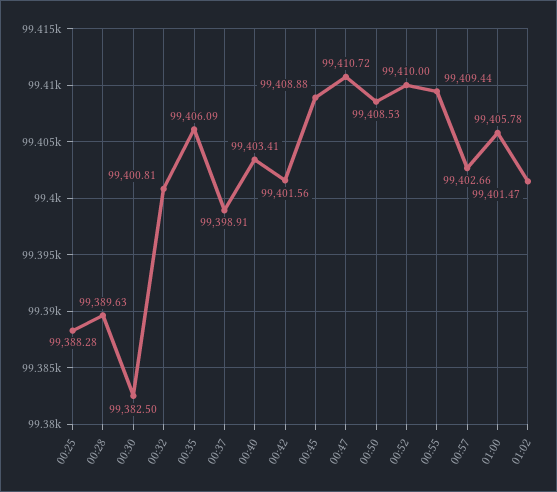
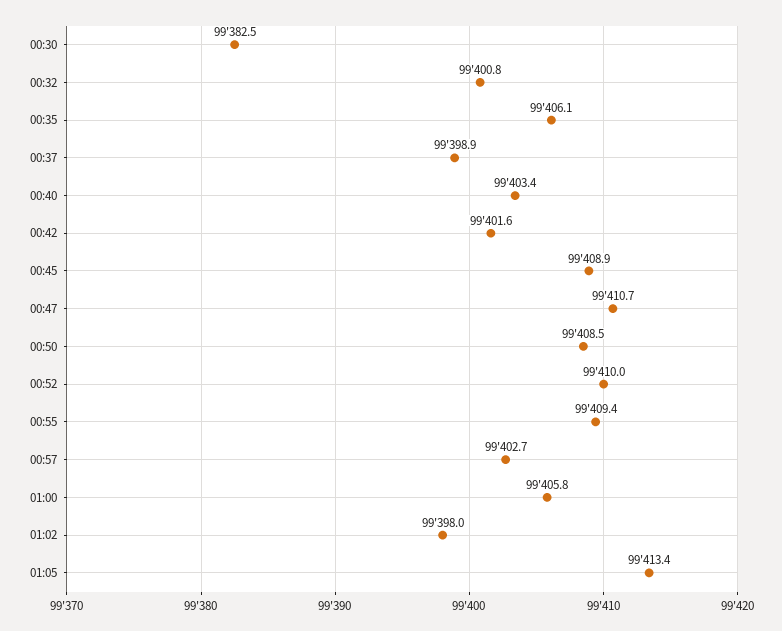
00:25: 99388.28 -> none
00:28: 99389.63 -> none
01:02: 99401.47 -> 99398
01:05: none -> 99413.4

